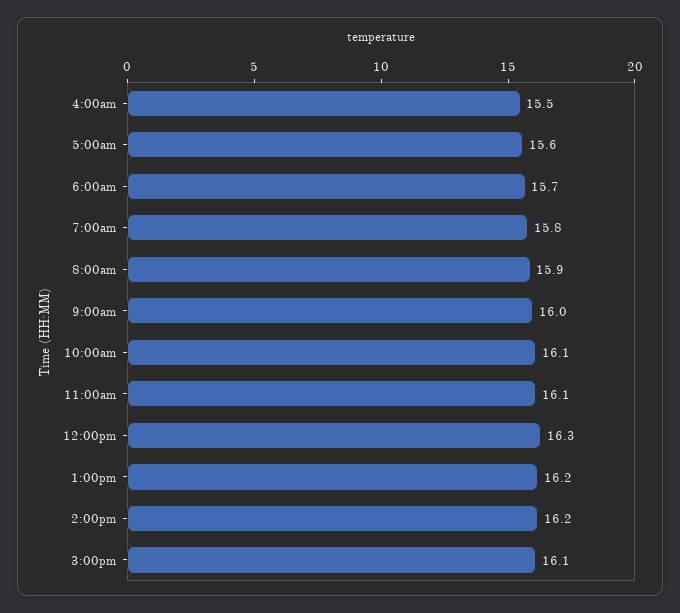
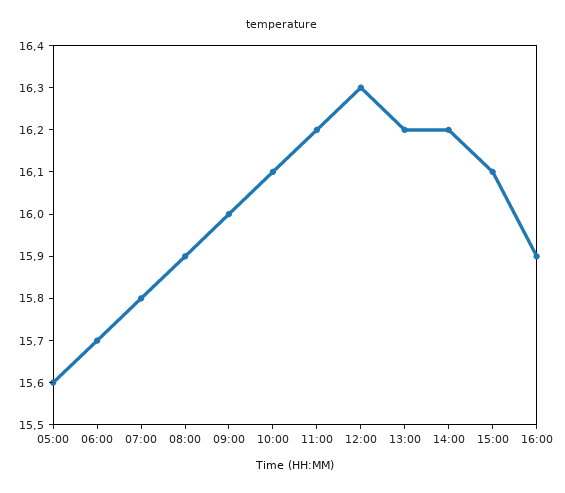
4:00am: 15.5 -> none
11:00am: 16.1 -> 16.2
16:00: none -> 15.9

